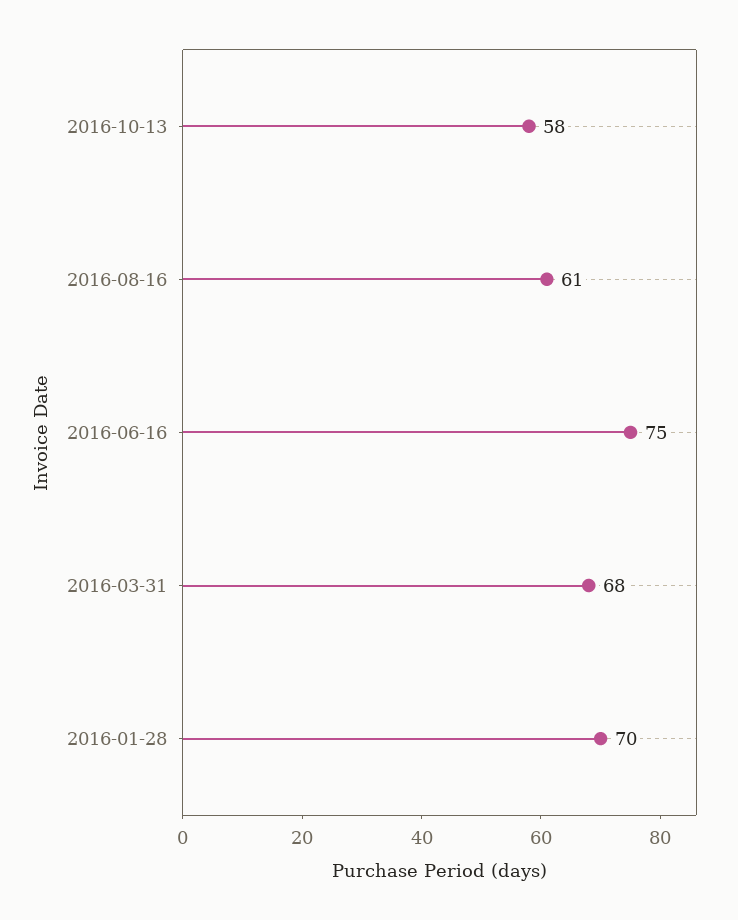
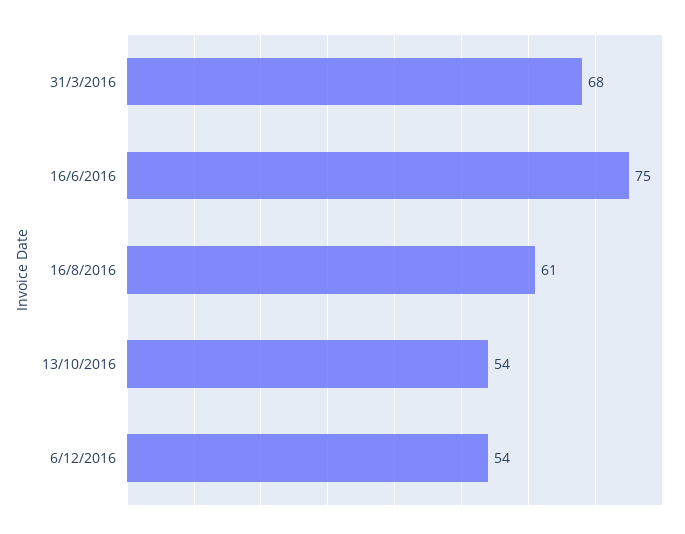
2016-10-13: 58 -> 54
2016-01-28: 70 -> none
6/12/2016: none -> 54

